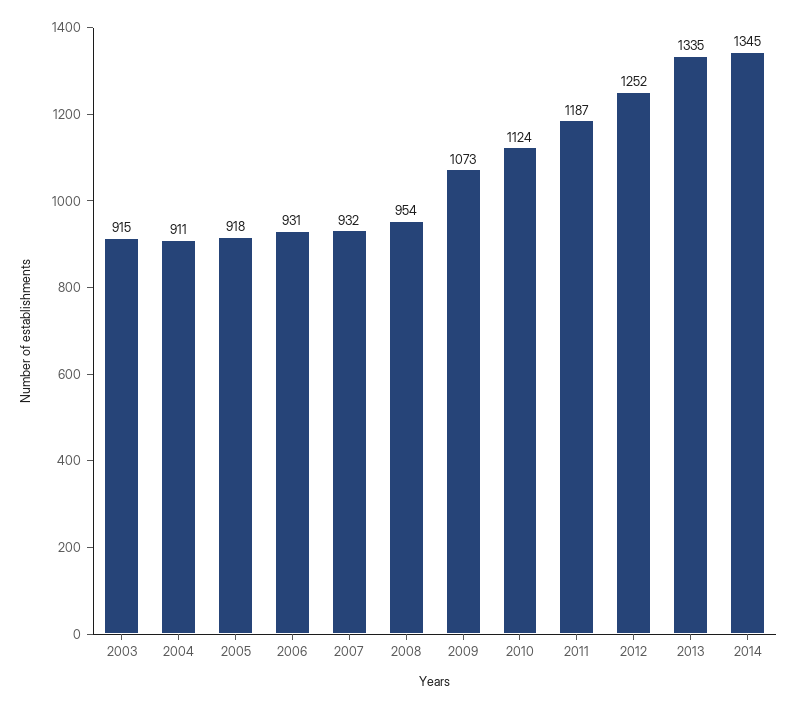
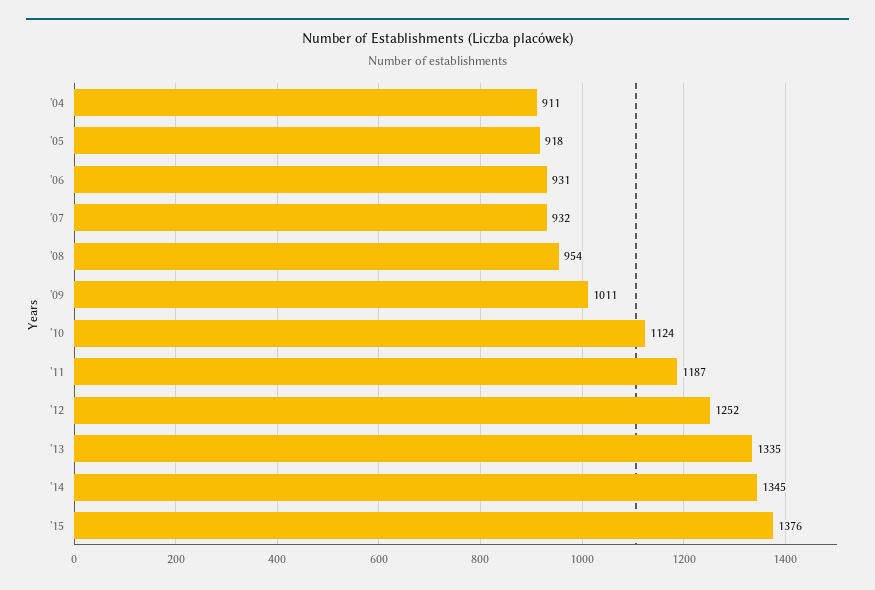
2003: 915 -> none
2009: 1073 -> 1011
'15: none -> 1376

